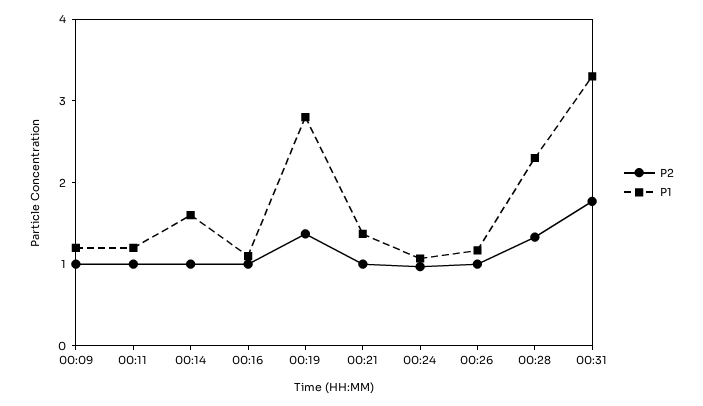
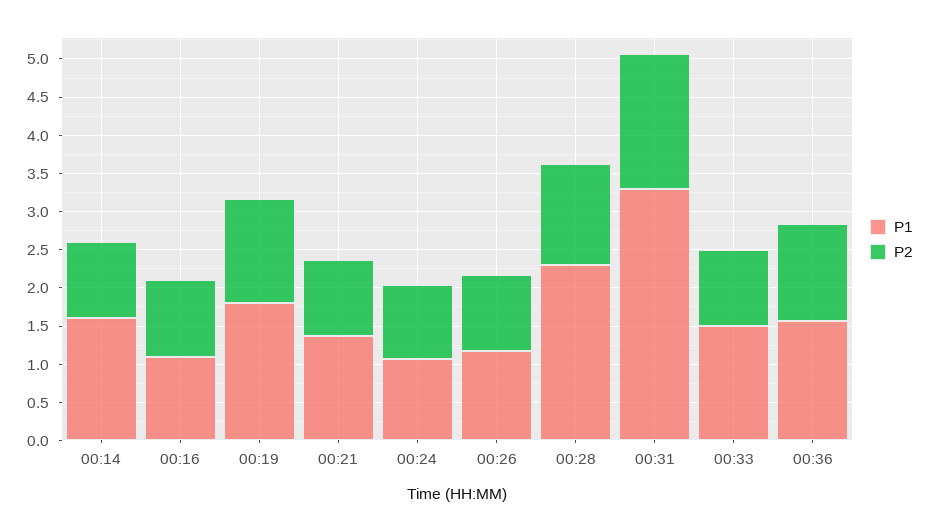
P2, 00:09: 1 -> none
P1, 00:09: 1.2 -> none
P2, 00:11: 1 -> none
P1, 00:11: 1.2 -> none
P1, 00:19: 2.8 -> 1.75
P1, 00:33: none -> 1.5
P2, 00:33: none -> 1
P1, 00:36: none -> 1.5
P2, 00:36: none -> 1.25

